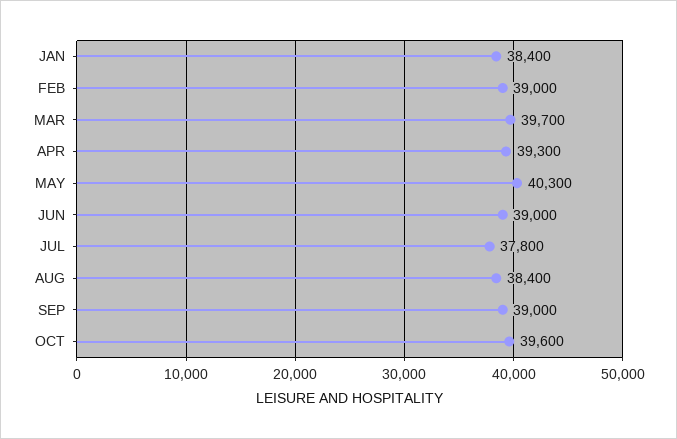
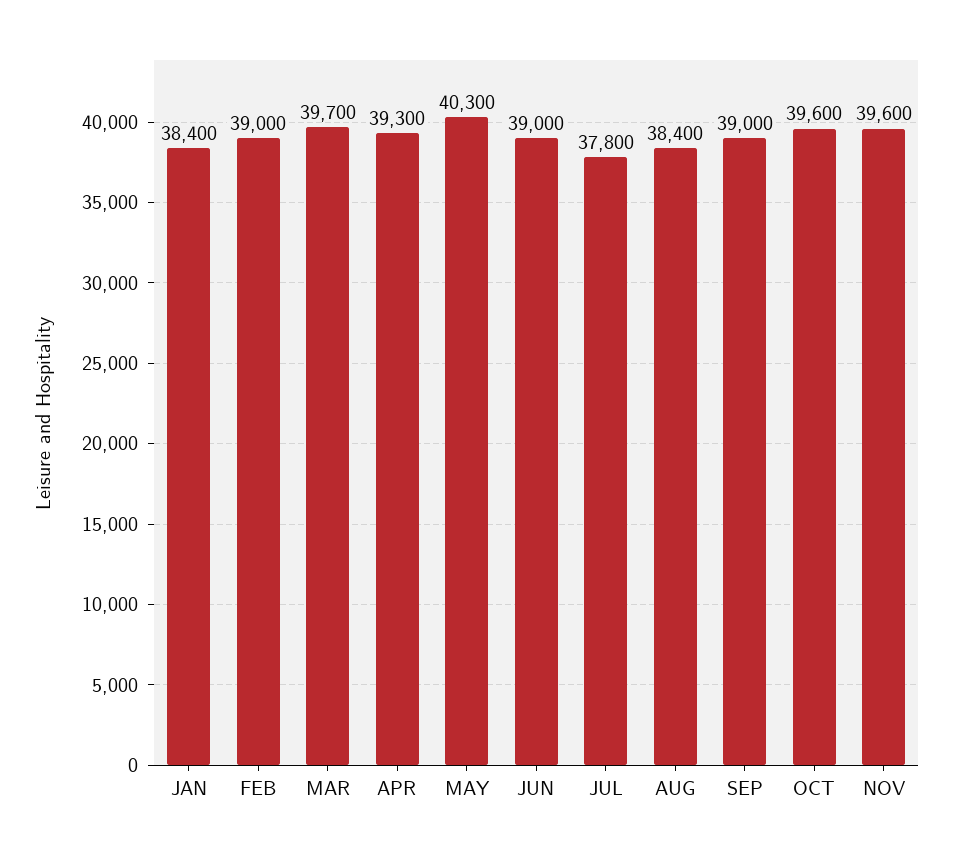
NOV: none -> 39600

